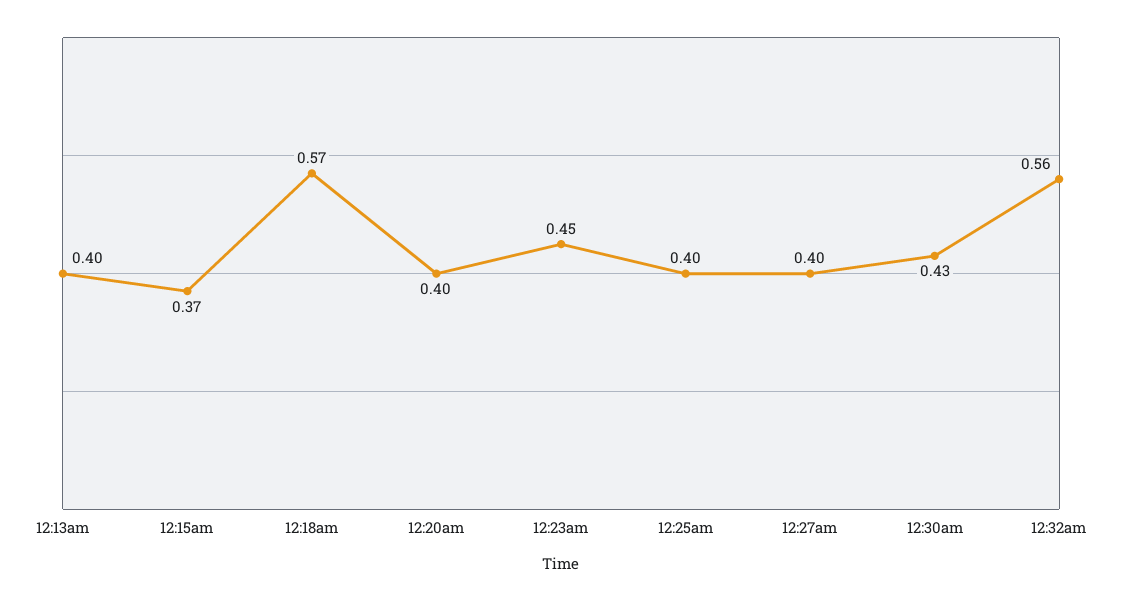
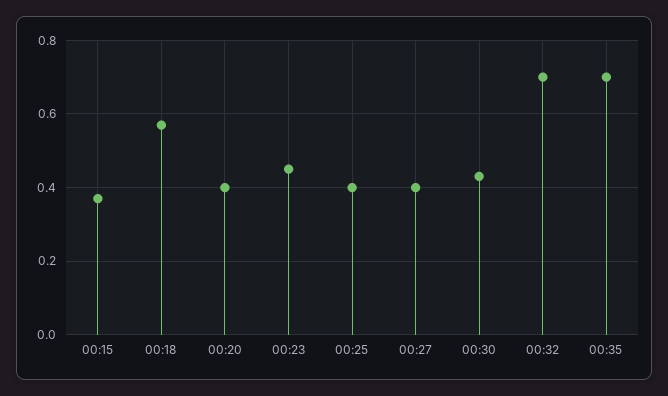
12:13am: 0.4 -> none
12:32am: 0.56 -> 0.7
00:35: none -> 0.7

